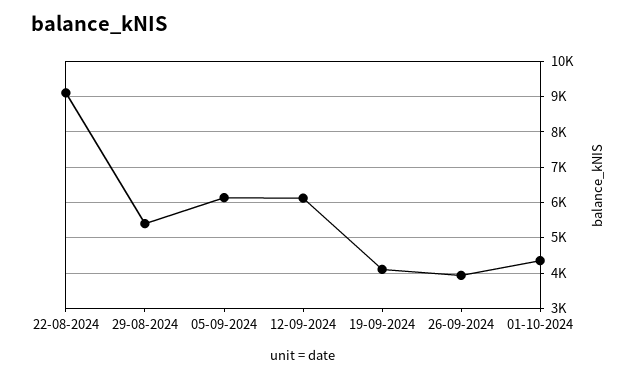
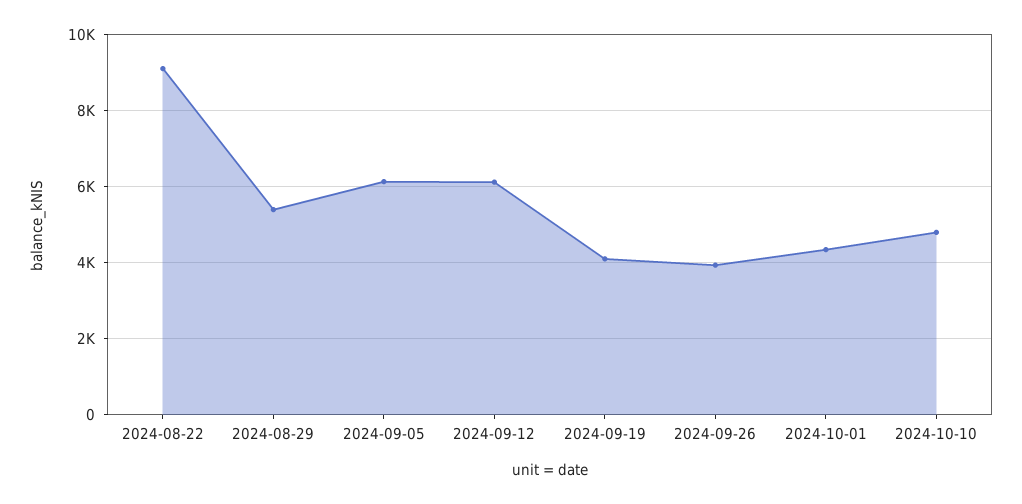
2024-10-10: none -> 4800

